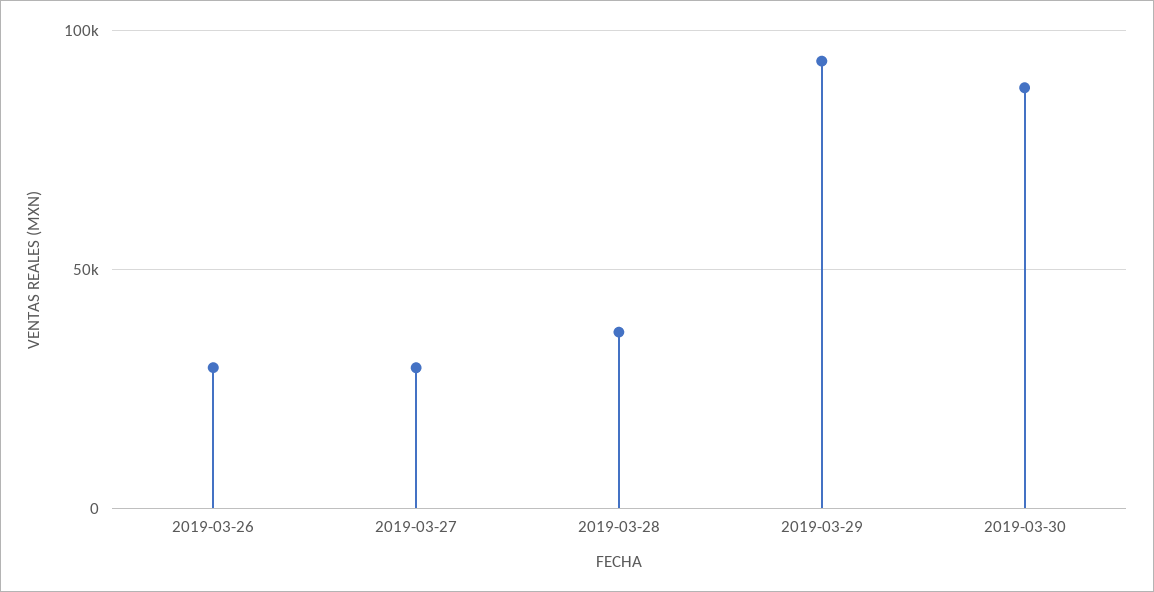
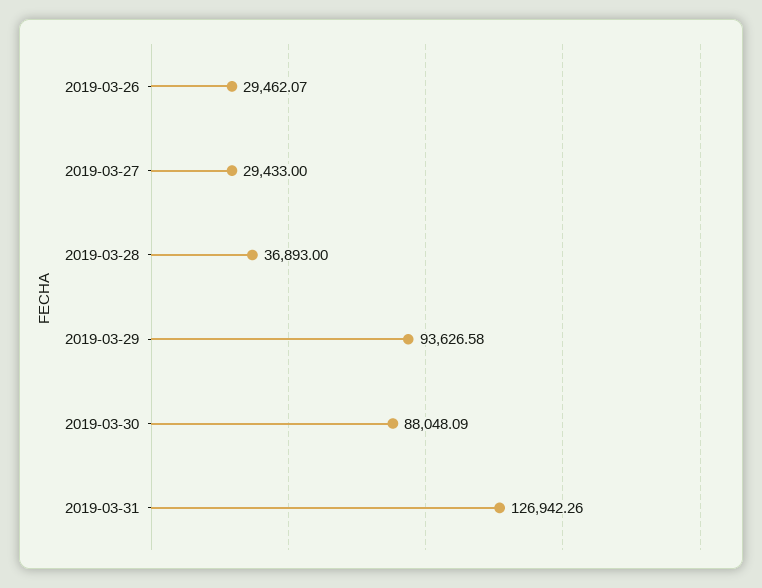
2019-03-31: none -> 126942.26

